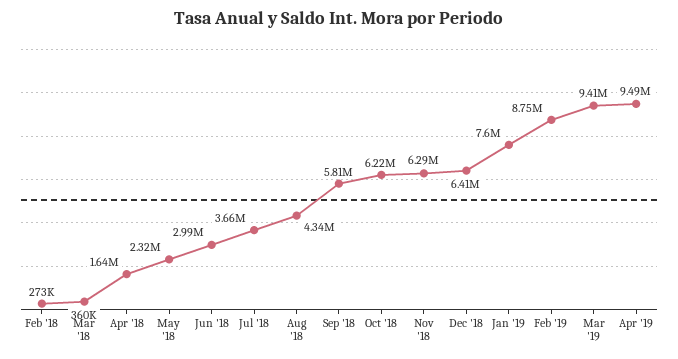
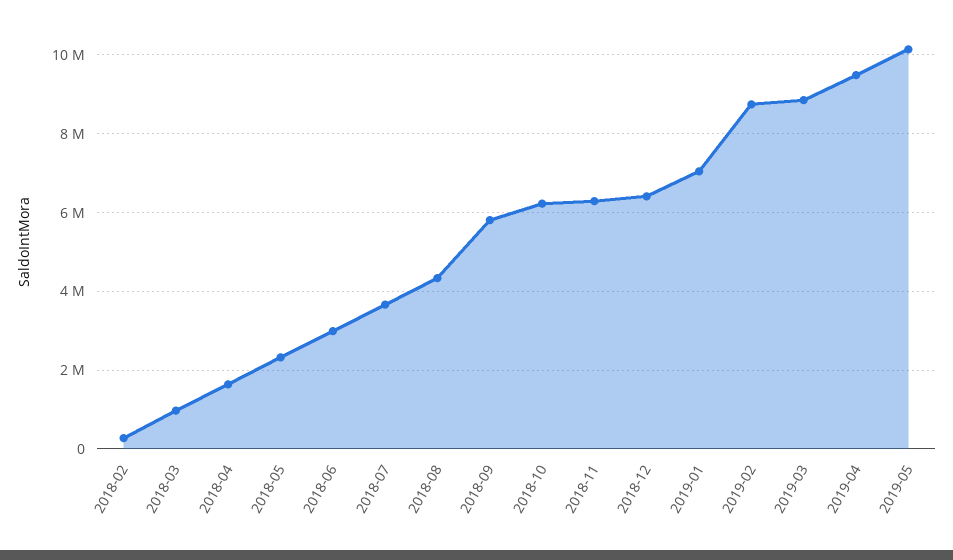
Mar '18: 360000 -> 1000000
Jan '19: 7600000 -> 7000000
Mar '19: 9410000 -> 8800000
2019-05: none -> 10200000

